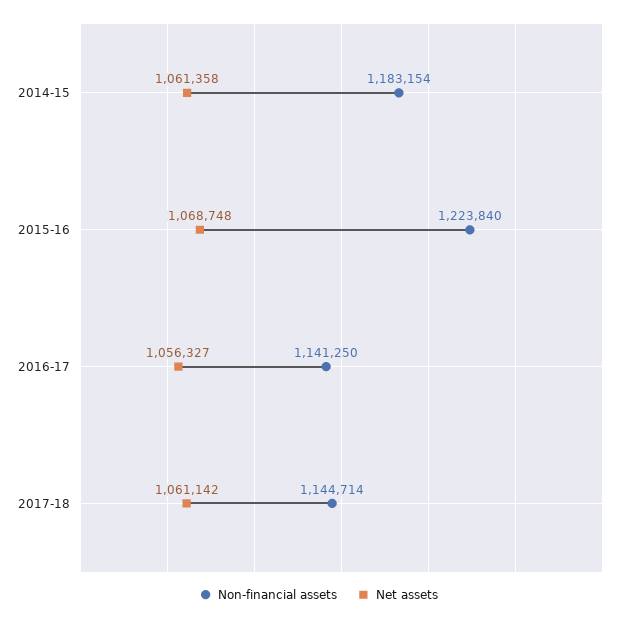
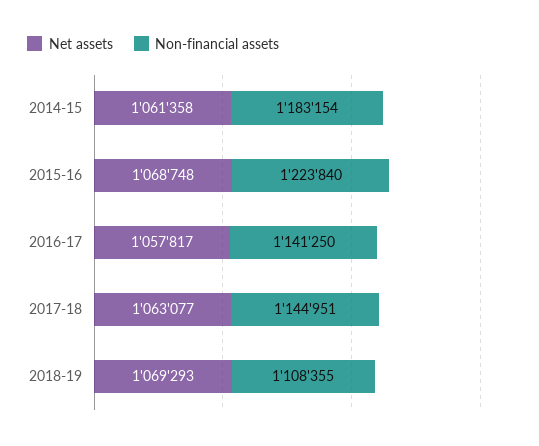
Net assets, 2016-17: 1056327 -> 1057817
Non-financial assets, 2017-18: 1144714 -> 1144951
Net assets, 2017-18: 1061142 -> 1063077
Net assets, 2018-19: none -> 1069293
Non-financial assets, 2018-19: none -> 1108355

